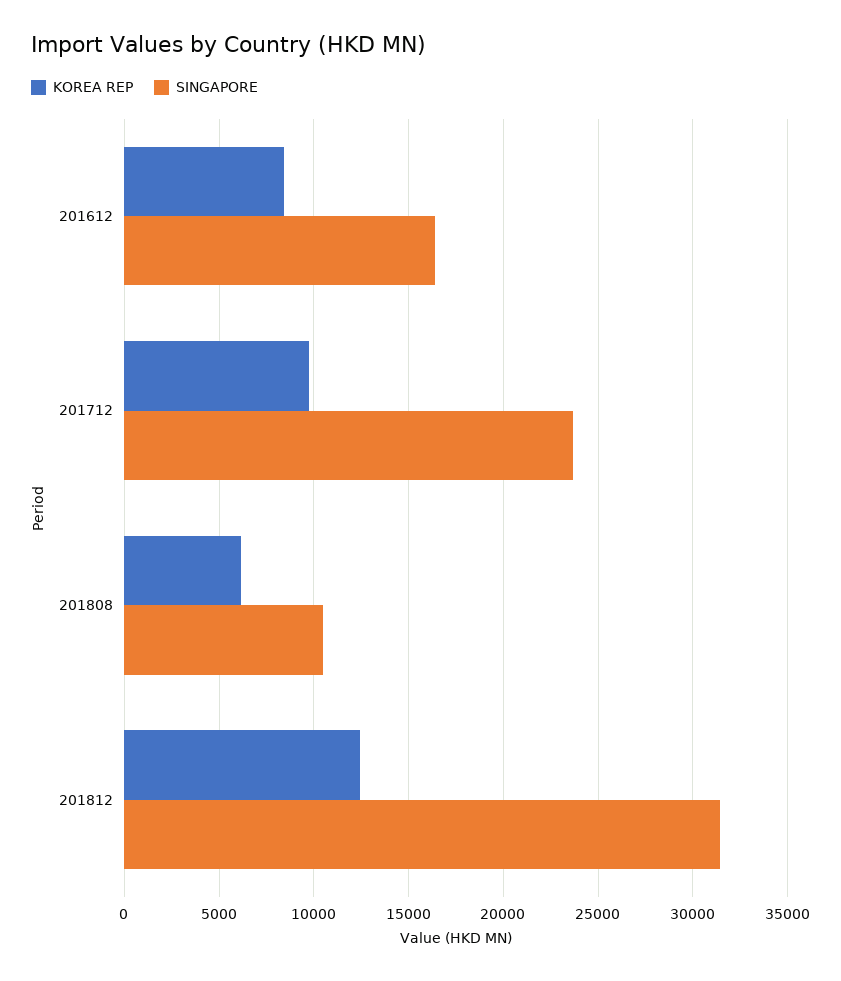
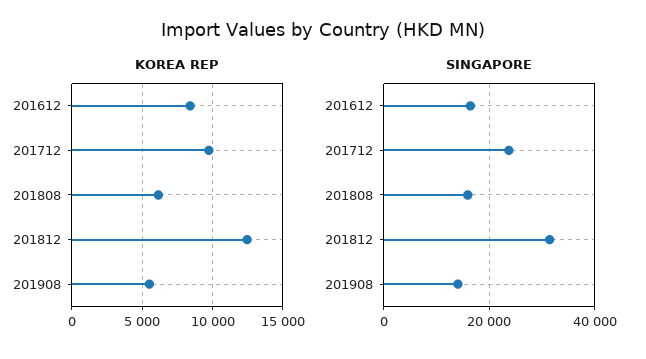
SINGAPORE, 201808: 10500 -> 16000
KOREA REP, 201908: none -> 5500
SINGAPORE, 201908: none -> 14000

